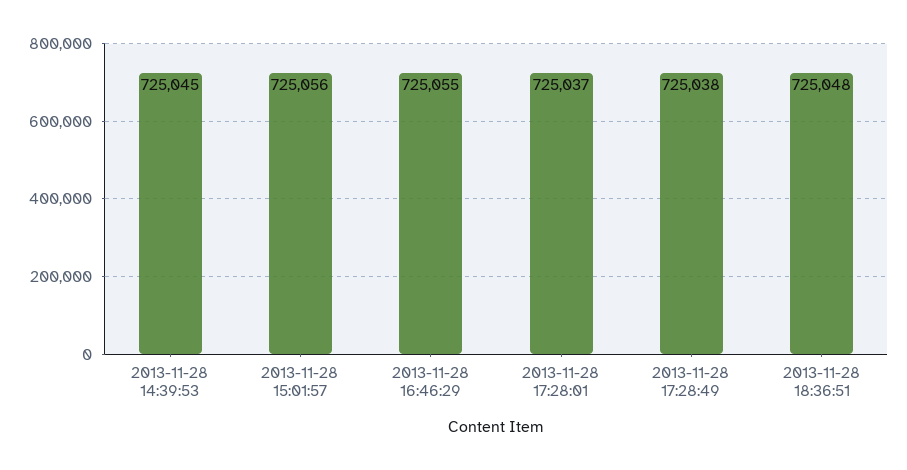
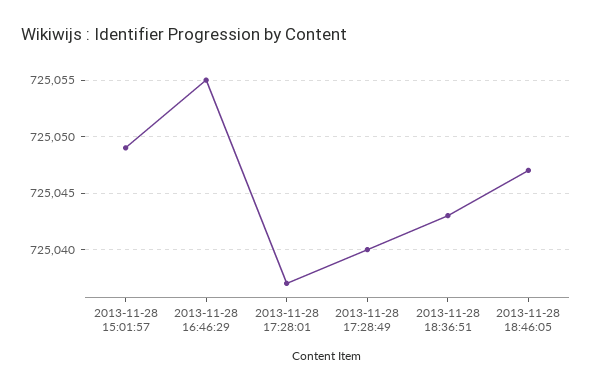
2013-11-28 14:39:53: 725045 -> none
2013-11-28 15:01:57: 725056 -> 725049
2013-11-28 17:28:49: 725038 -> 725040
2013-11-28 18:36:51: 725048 -> 725043
2013-11-28 18:46:05: none -> 725047

